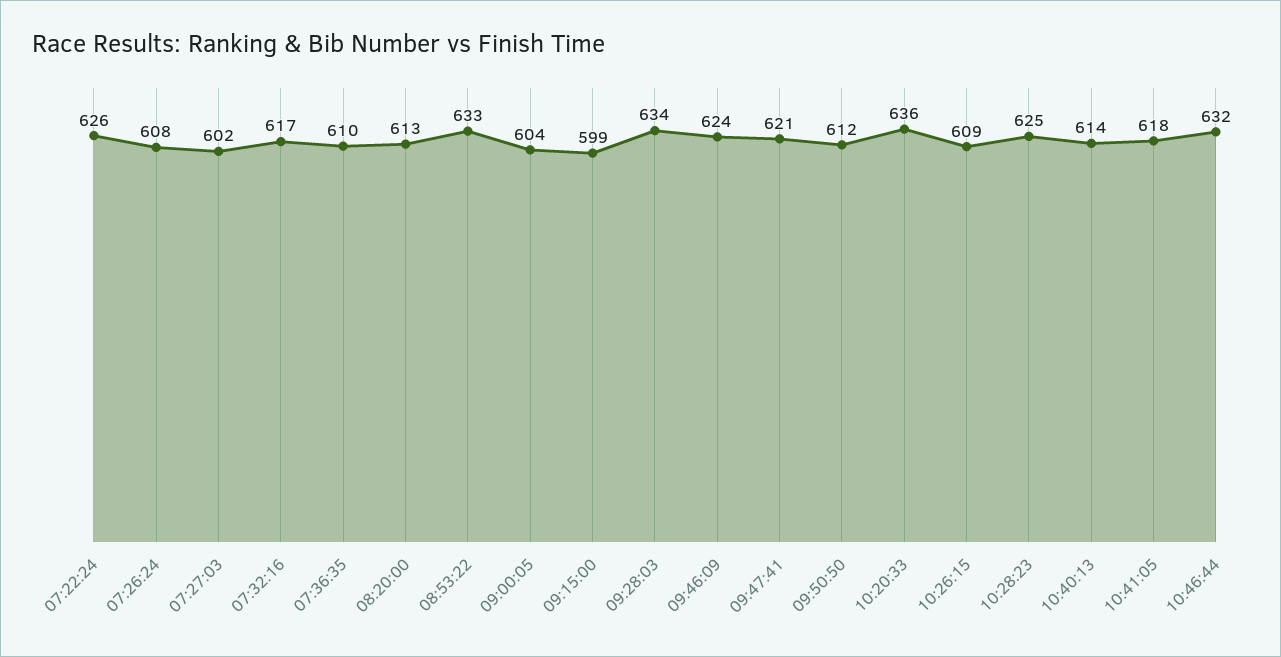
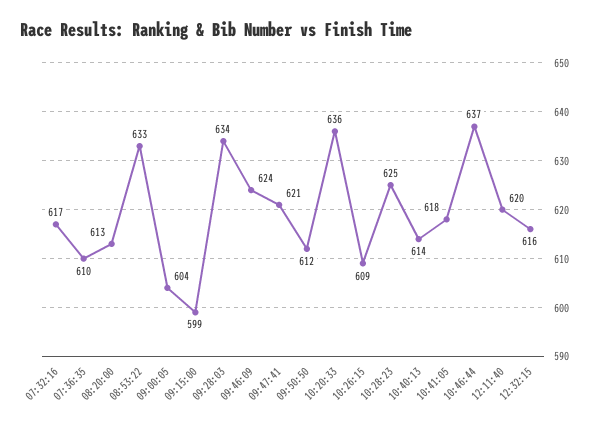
07:22:24: 626 -> none
07:26:24: 608 -> none
07:27:03: 602 -> none
10:46:44: 632 -> 637
12:11:40: none -> 620
12:32:15: none -> 616

